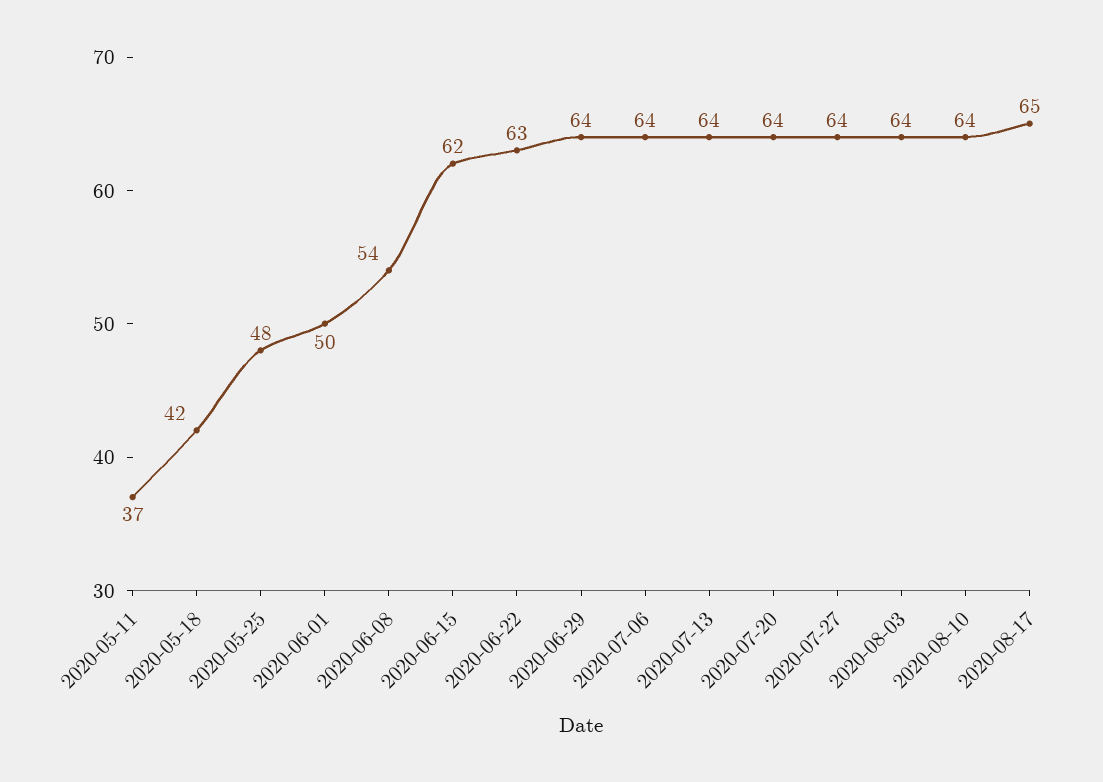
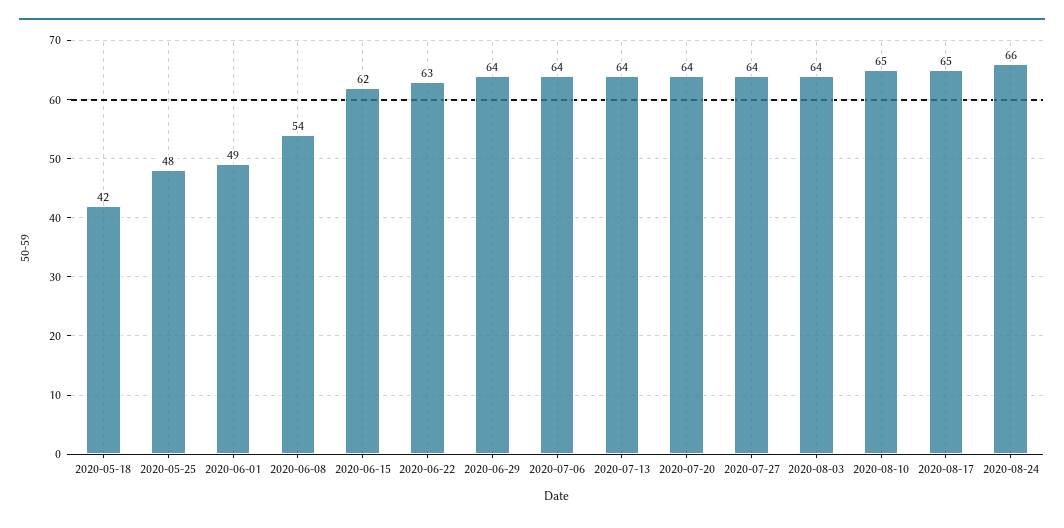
2020-05-11: 37 -> none
2020-06-01: 50 -> 49
2020-08-10: 64 -> 65
2020-08-24: none -> 66

